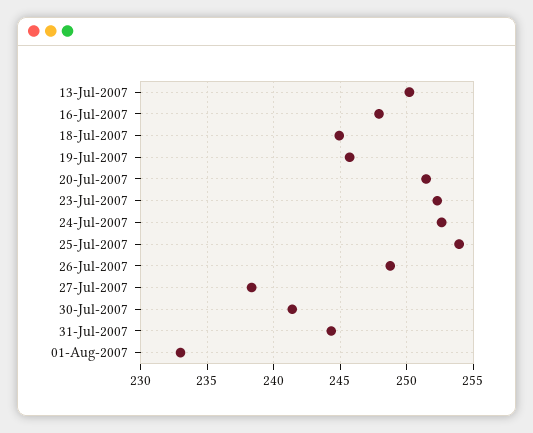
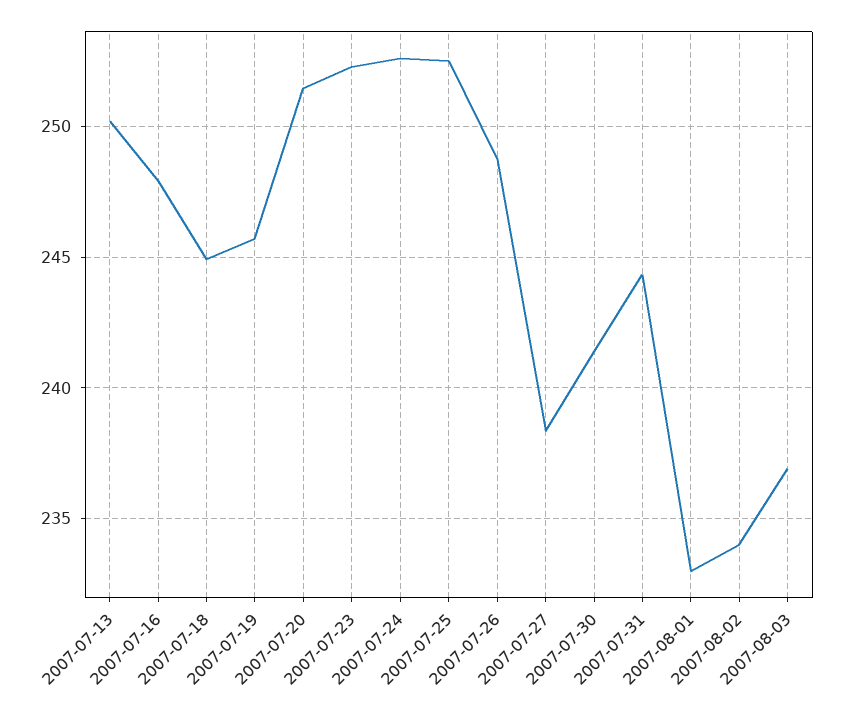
25-Jul-2007: 254 -> 252.5
2007-08-02: none -> 234
2007-08-03: none -> 237

